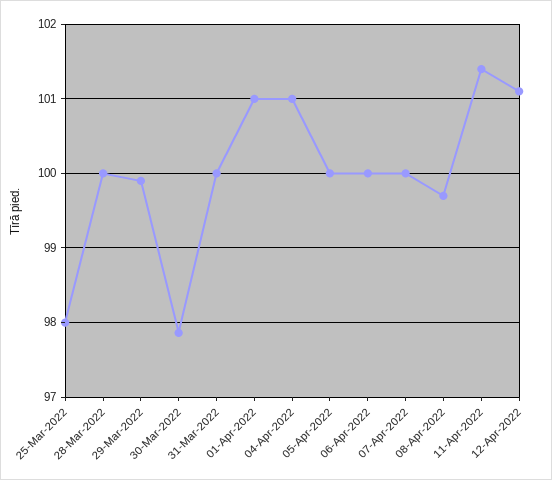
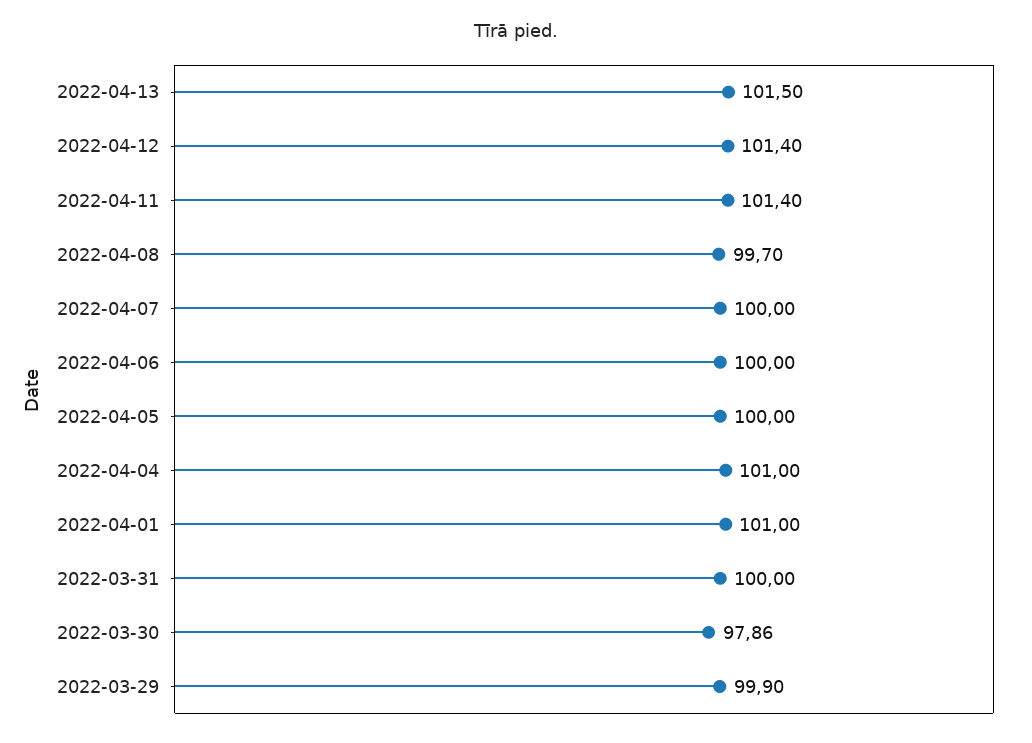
25-Mar-2022: 98 -> none
28-Mar-2022: 100 -> none
12-Apr-2022: 101.1 -> 101.4
2022-04-13: none -> 101.5

